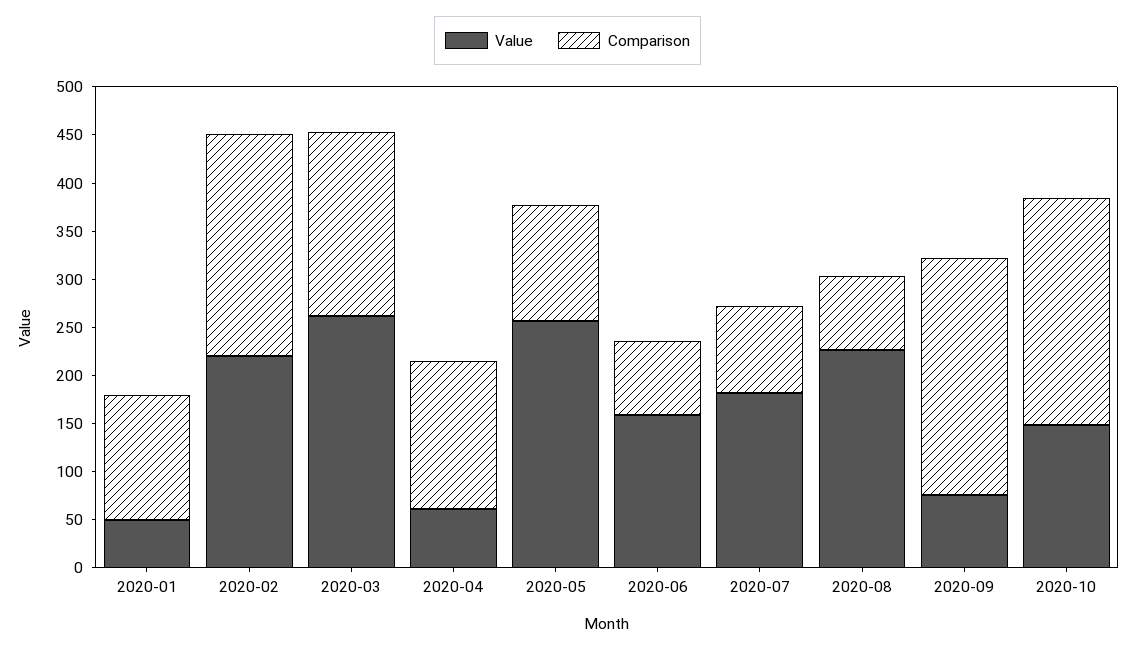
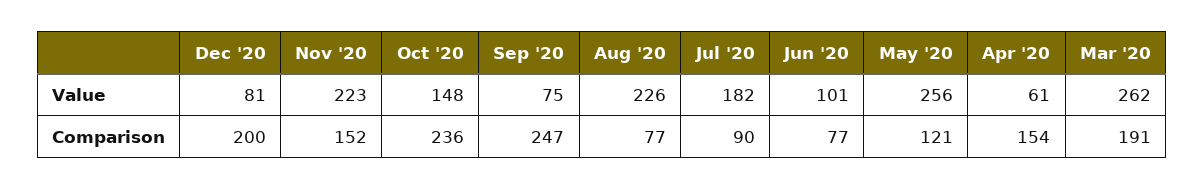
Value, 2020-01: 50 -> none
Comparison, 2020-01: 130 -> none
Value, 2020-02: 220 -> none
Comparison, 2020-02: 230 -> none
Value, 2020-06: 160 -> 101
Value, Dec '20: none -> 81
Value, Nov '20: none -> 223
Comparison, Dec '20: none -> 200
Comparison, Nov '20: none -> 152

